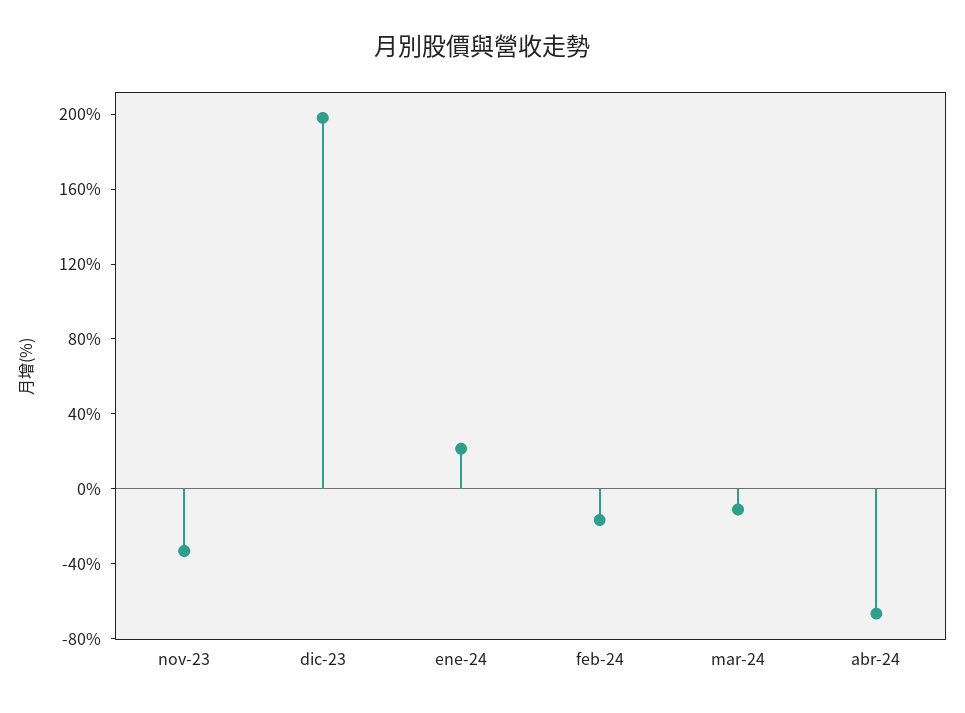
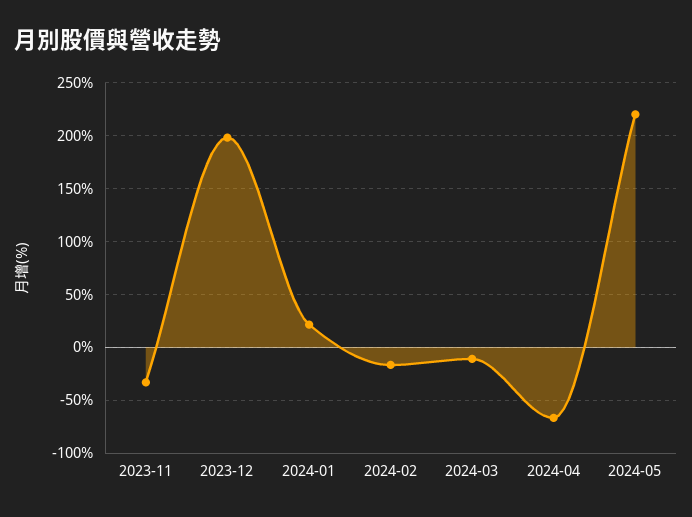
2024-05: none -> 220

